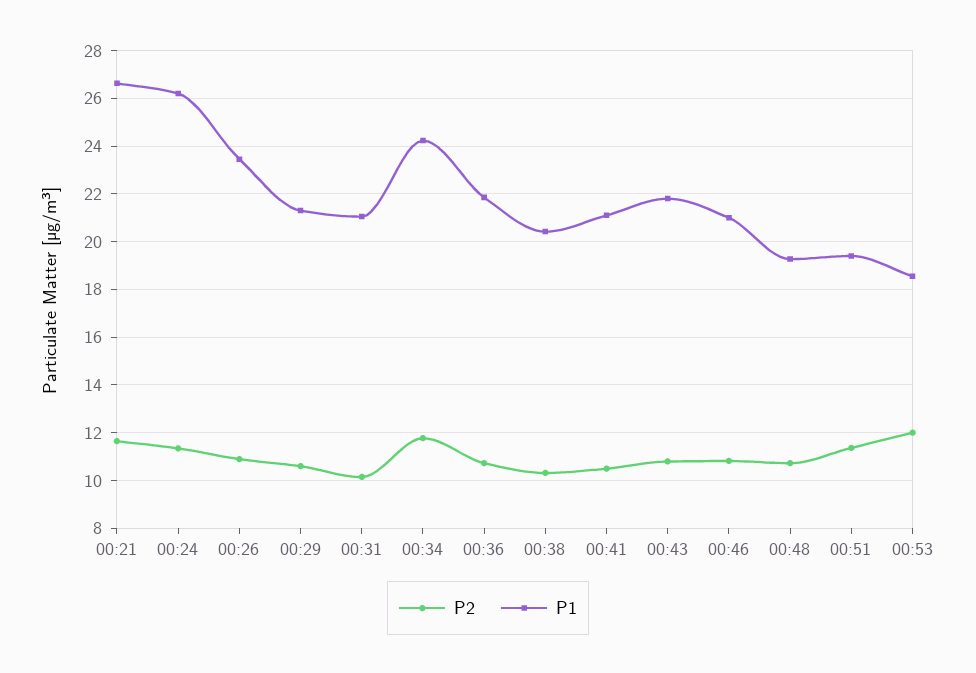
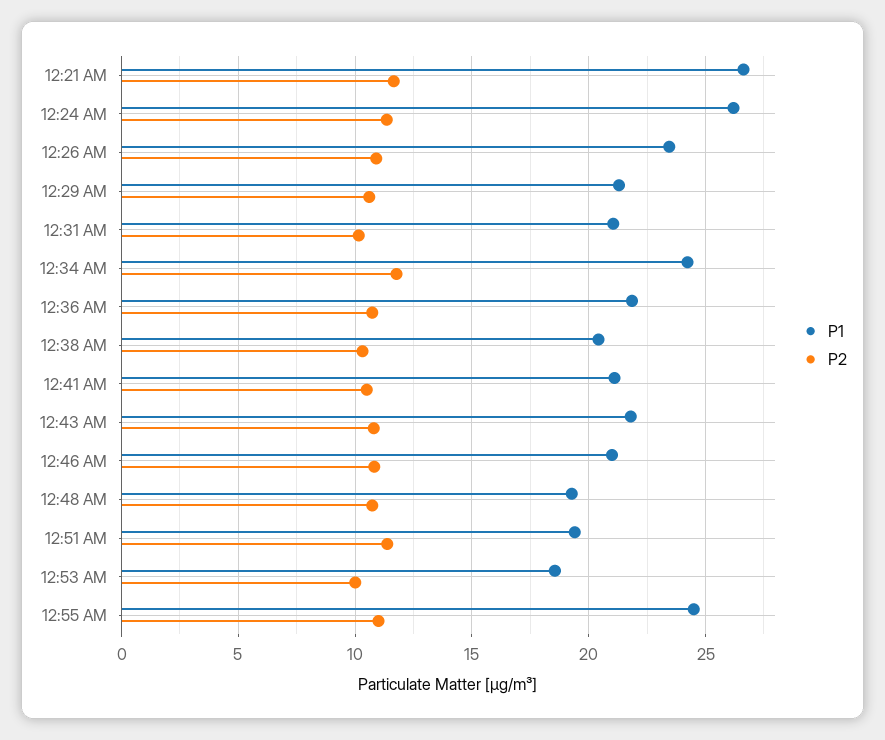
P2, 00:53: 12 -> 10
P1, 12:55 AM: none -> 24.5
P2, 12:55 AM: none -> 11

